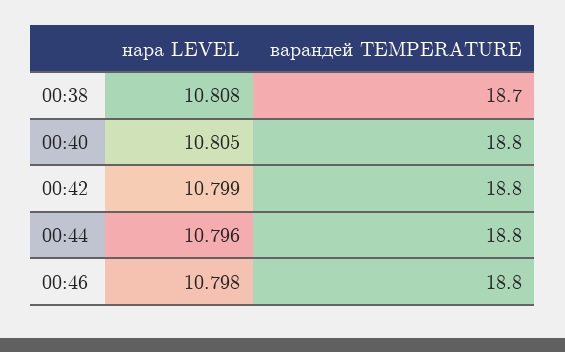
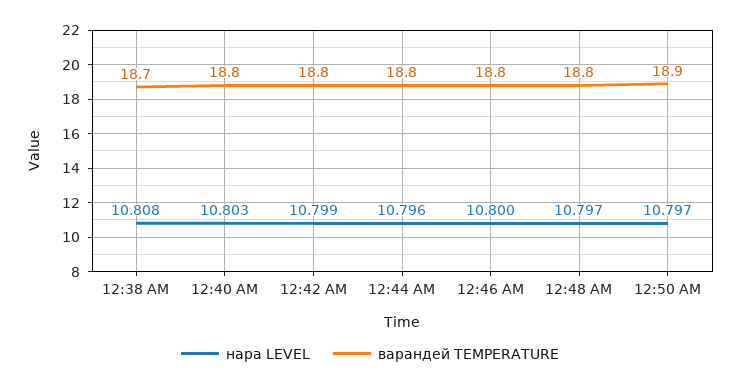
нара LEVEL, 00:40: 10.805 -> 10.803
нара LEVEL, 00:46: 10.798 -> 10.8
нара LEVEL, 12:48 AM: none -> 10.797
варандей TEMPERATURE, 12:48 AM: none -> 18.8
нара LEVEL, 12:50 AM: none -> 10.797
варандей TEMPERATURE, 12:50 AM: none -> 18.9

